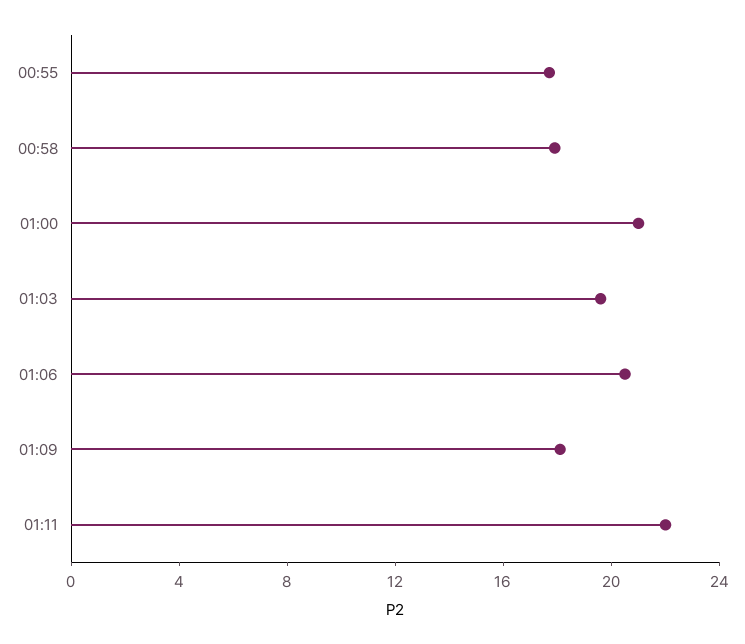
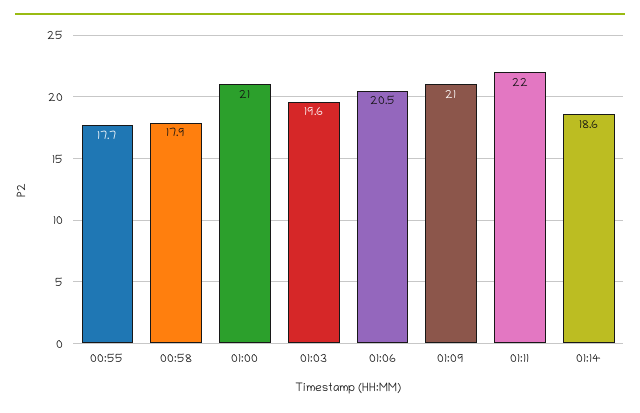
01:09: 18 -> 21
01:14: none -> 18.6

